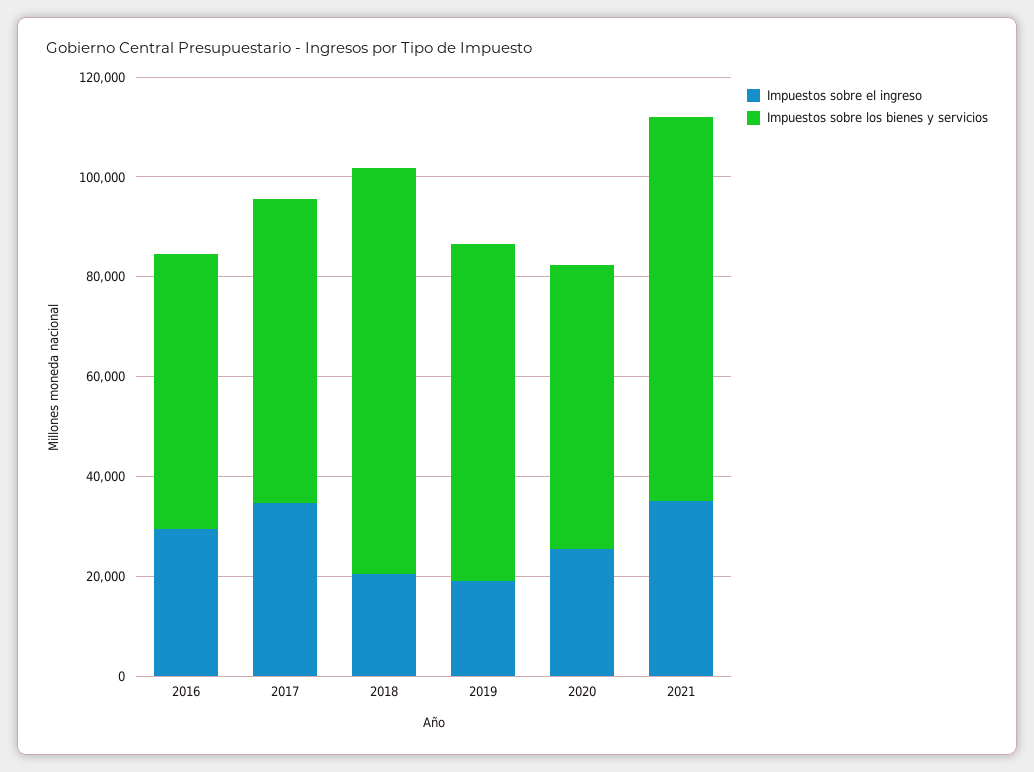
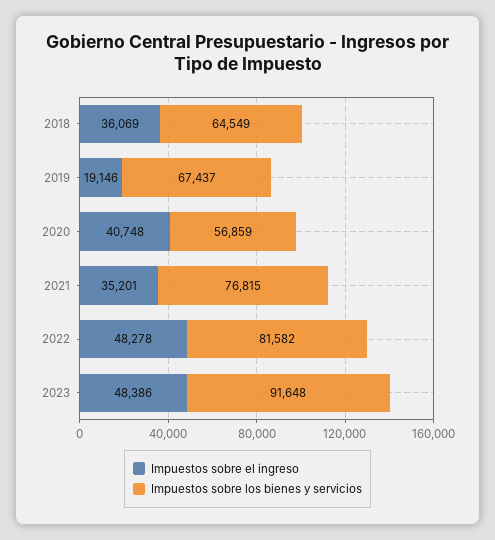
Impuestos sobre el ingreso, 2016: 30000 -> none
Impuestos sobre los bienes y servicios, 2016: 55000 -> none
Impuestos sobre el ingreso, 2017: 35000 -> none
Impuestos sobre los bienes y servicios, 2017: 60000 -> none
Impuestos sobre el ingreso, 2018: 20000 -> 36069
Impuestos sobre los bienes y servicios, 2018: 80000 -> 64549
Impuestos sobre el ingreso, 2020: 25000 -> 40748
Impuestos sobre el ingreso, 2022: none -> 48278
Impuestos sobre los bienes y servicios, 2022: none -> 81582
Impuestos sobre el ingreso, 2023: none -> 48386
Impuestos sobre los bienes y servicios, 2023: none -> 91648

